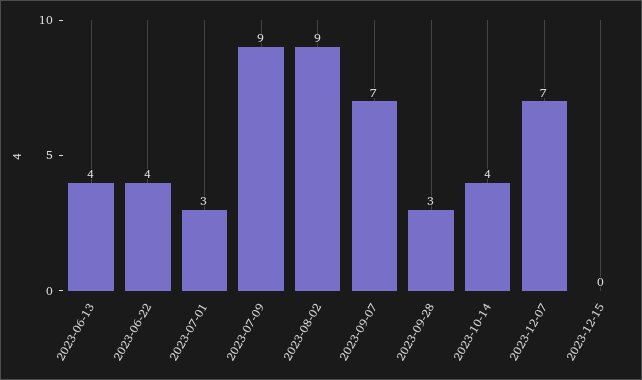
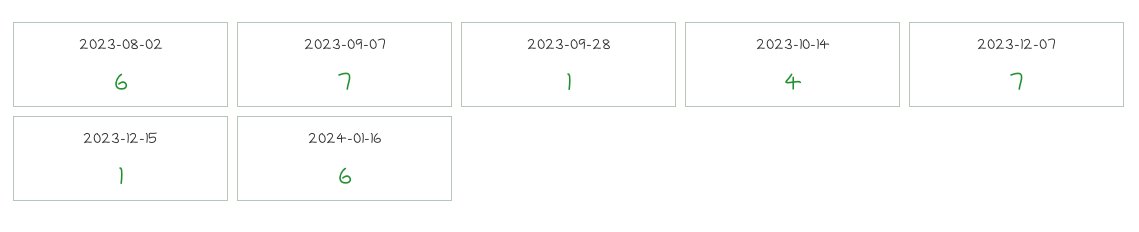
2023-06-13: 4 -> none
2023-06-22: 4 -> none
2023-07-01: 3 -> none
2023-07-09: 9 -> none
2023-08-02: 9 -> 6
2023-09-28: 3 -> 1
2023-12-15: 0 -> 1
2024-01-16: none -> 6

